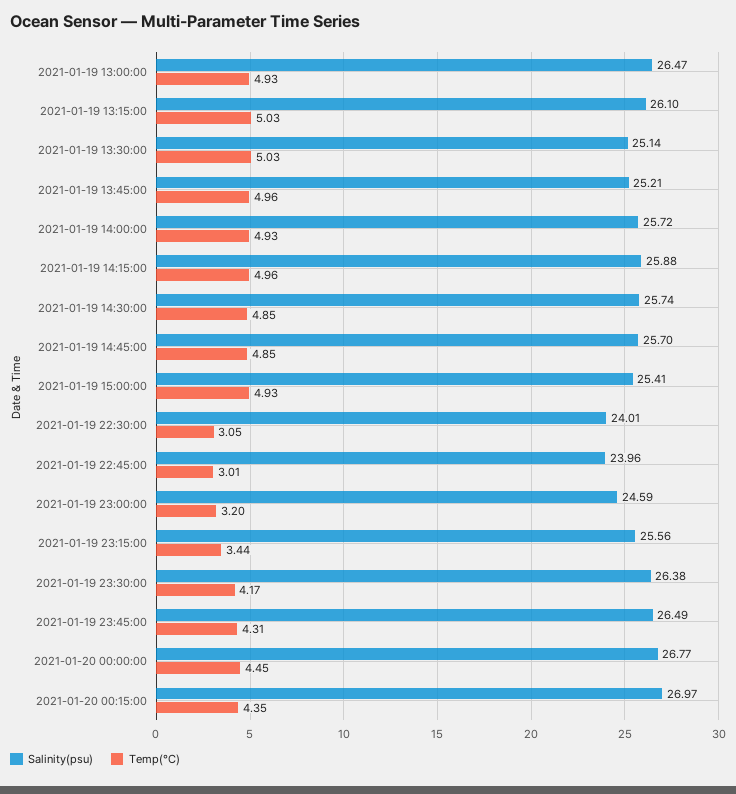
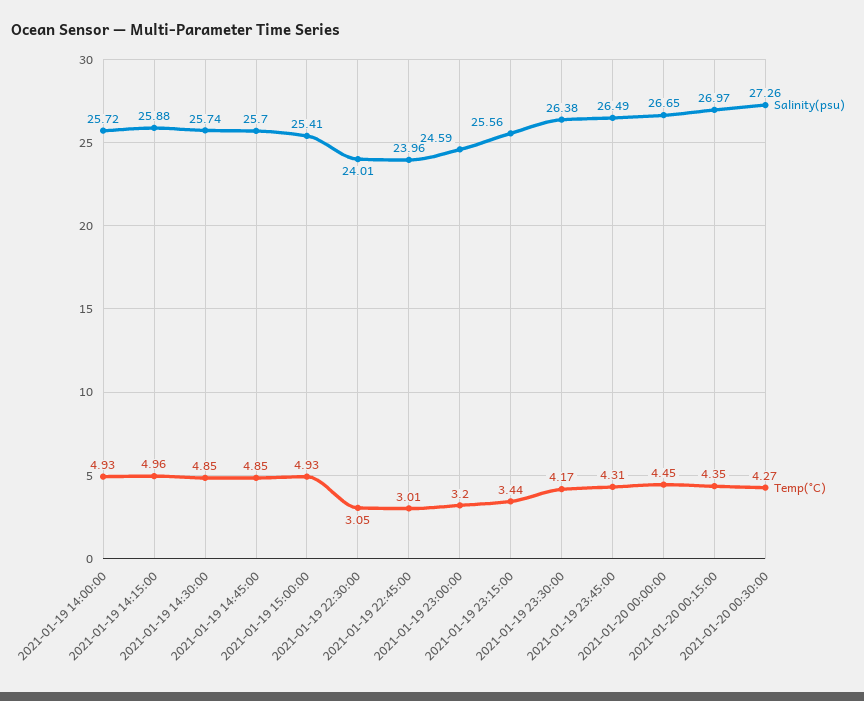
Salinity(psu), 2021-01-19 13:00:00: 26.47 -> none
Temp(°C), 2021-01-19 13:00:00: 4.93 -> none
Salinity(psu), 2021-01-19 13:15:00: 26.1 -> none
Temp(°C), 2021-01-19 13:15:00: 5.03 -> none
Salinity(psu), 2021-01-19 13:30:00: 25.14 -> none
Temp(°C), 2021-01-19 13:30:00: 5.03 -> none
Salinity(psu), 2021-01-19 13:45:00: 25.21 -> none
Temp(°C), 2021-01-19 13:45:00: 4.96 -> none
Salinity(psu), 2021-01-20 00:00:00: 26.77 -> 26.65
Salinity(psu), 2021-01-20 00:30:00: none -> 27.26
Temp(°C), 2021-01-20 00:30:00: none -> 4.27

